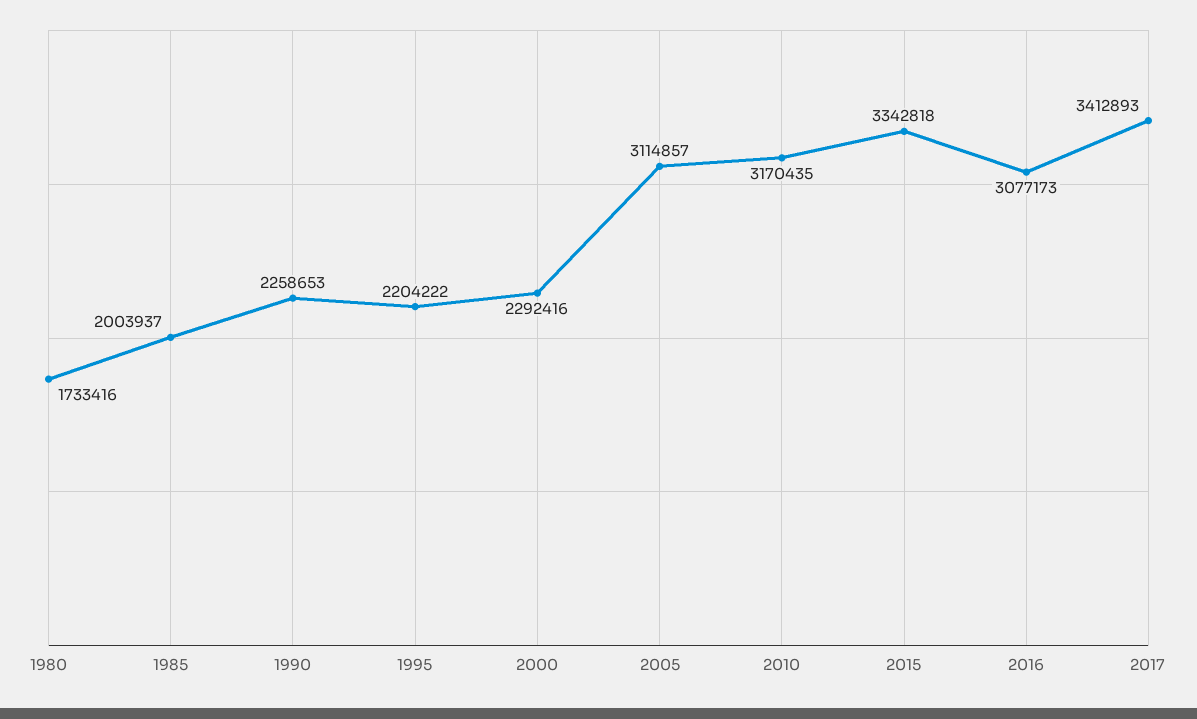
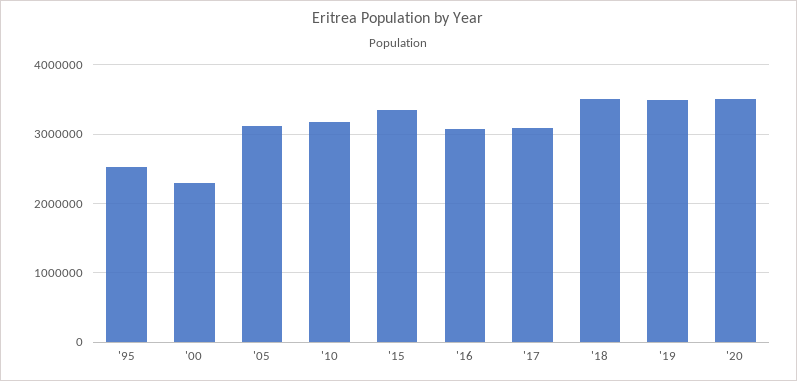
1980: 1733416 -> none
1985: 2003937 -> none
1990: 2258653 -> none
1995: 2204222 -> 2500000
2017: 3412893 -> 3100000
'18: none -> 3500000
'19: none -> 3500000
'20: none -> 3500000

